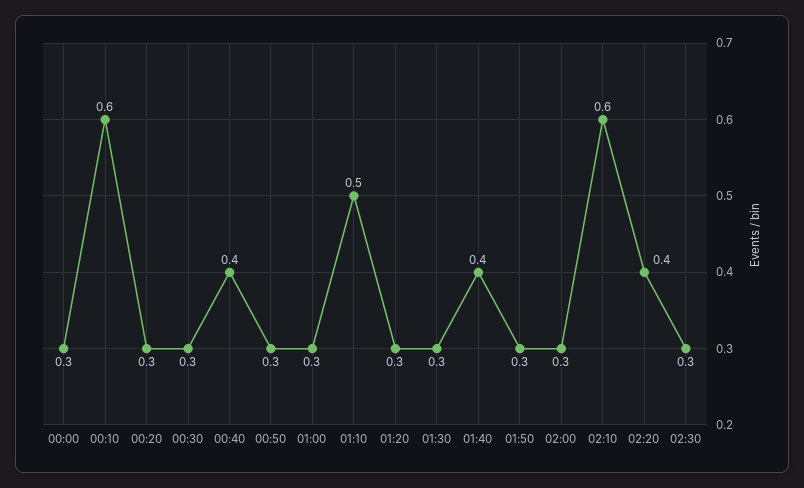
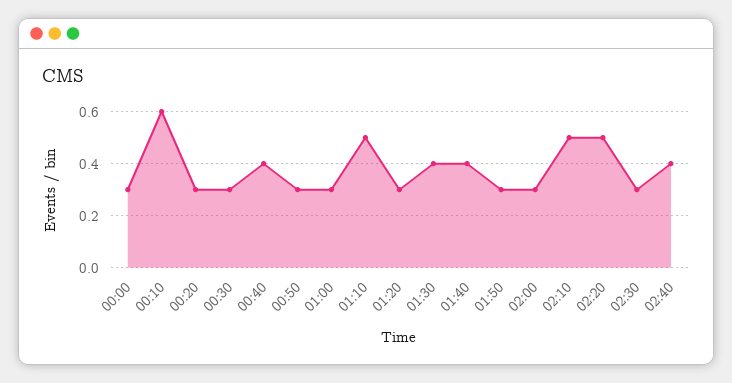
01:30: 0.3 -> 0.4
02:10: 0.6 -> 0.5
02:20: 0.4 -> 0.5
02:40: none -> 0.4

